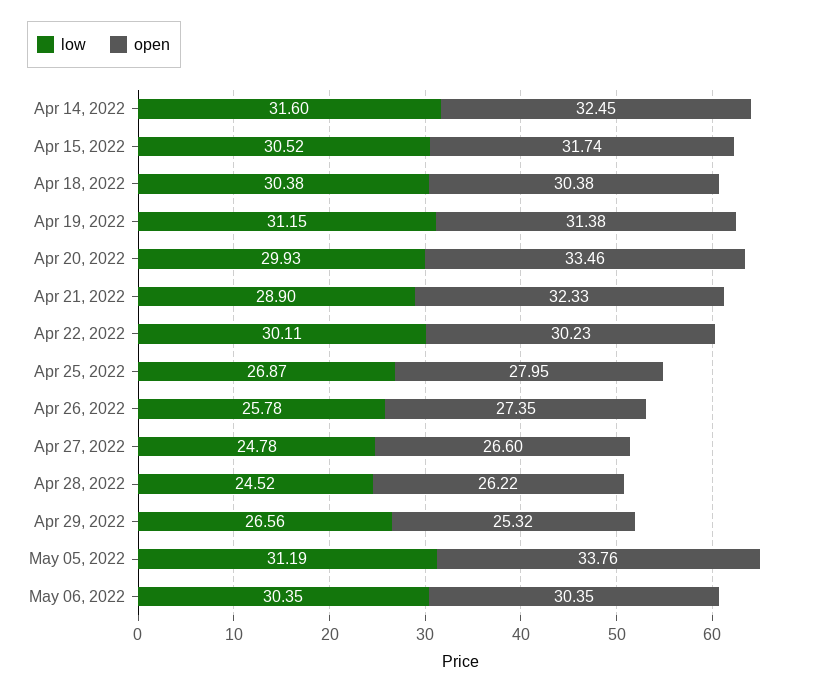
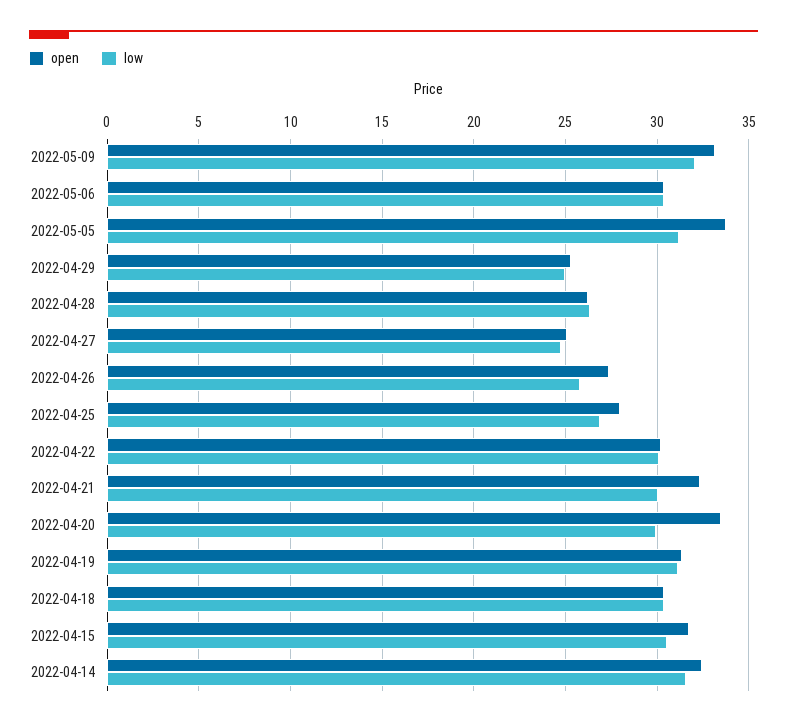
low, Apr 21, 2022: 28.9 -> 30
open, Apr 27, 2022: 26.6 -> 25
low, Apr 28, 2022: 24.52 -> 26.5
low, Apr 29, 2022: 26.56 -> 25
open, 2022-05-09: none -> 33
low, 2022-05-09: none -> 32

